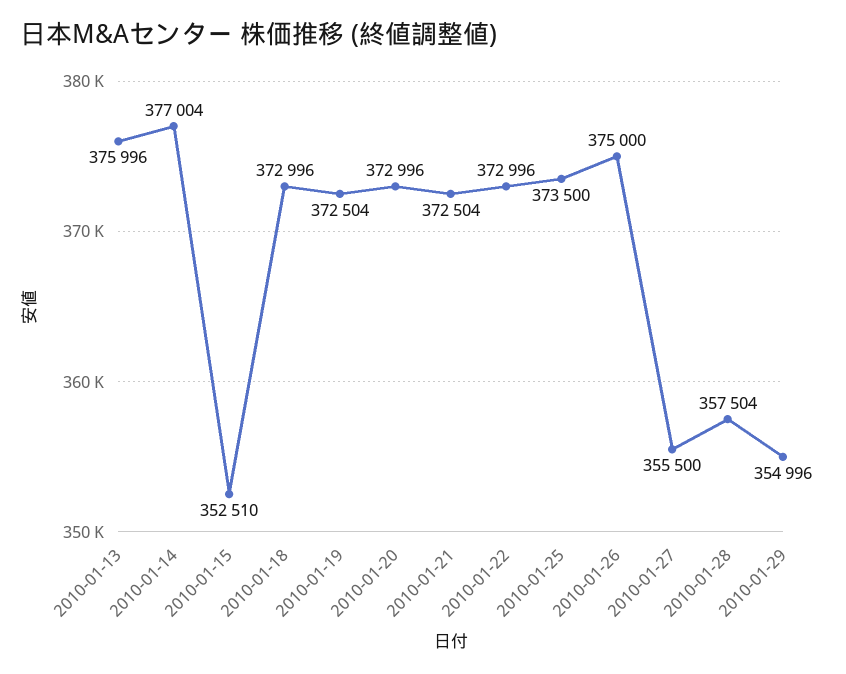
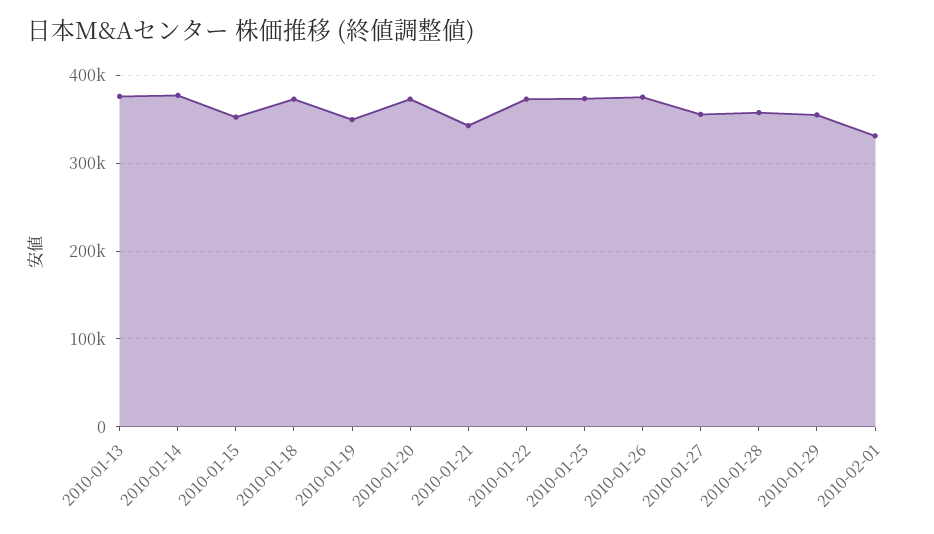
2010-01-19: 372504 -> 350000
2010-01-21: 372504 -> 340000
2010-02-01: none -> 330000

